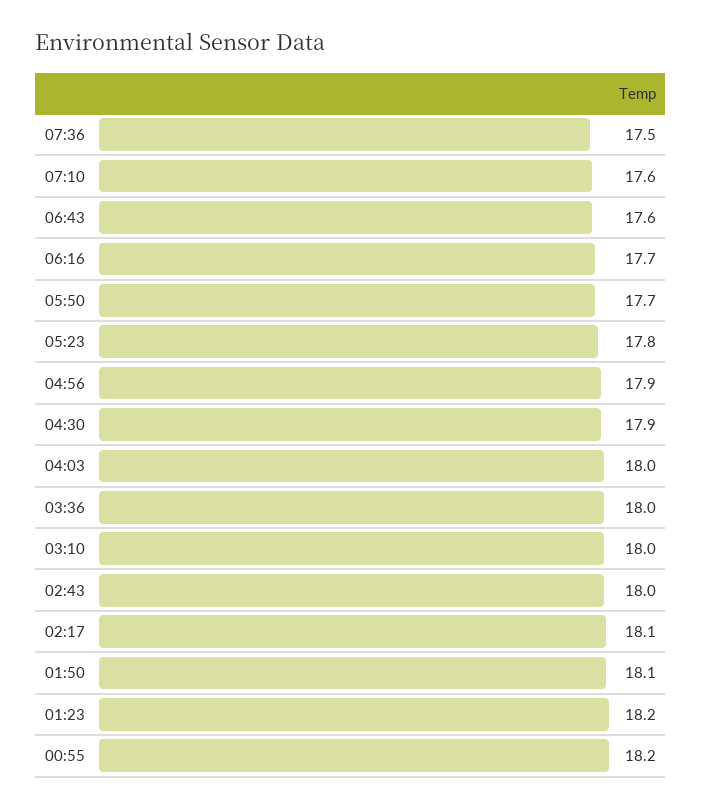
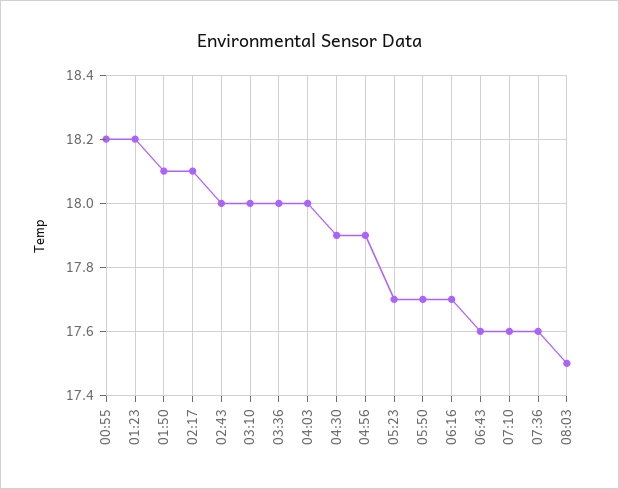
07:36: 17.5 -> 17.6
05:23: 17.8 -> 17.7
08:03: none -> 17.5

